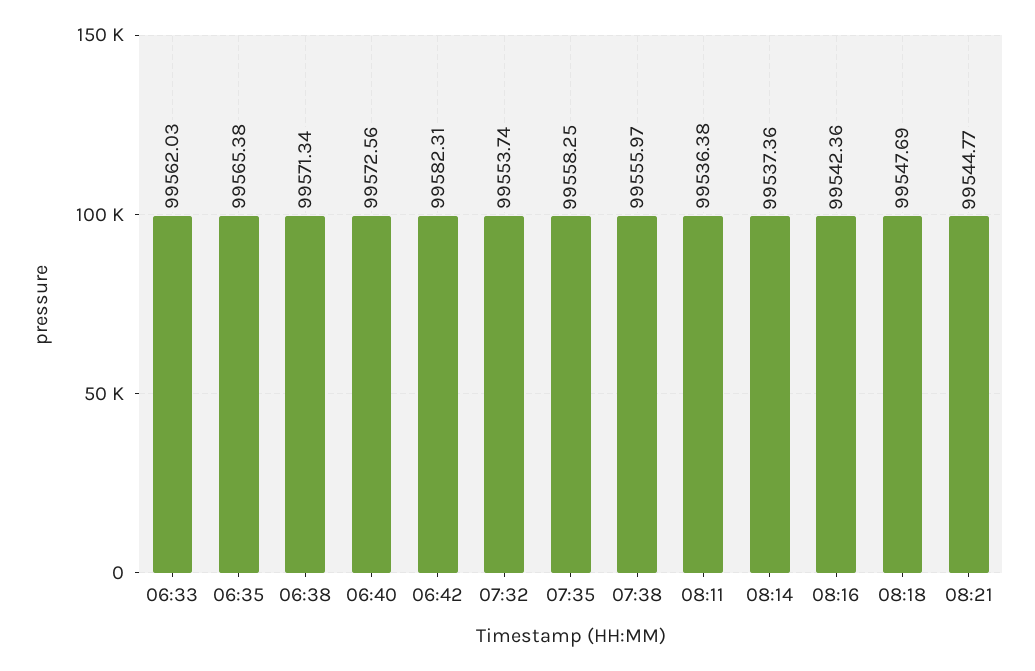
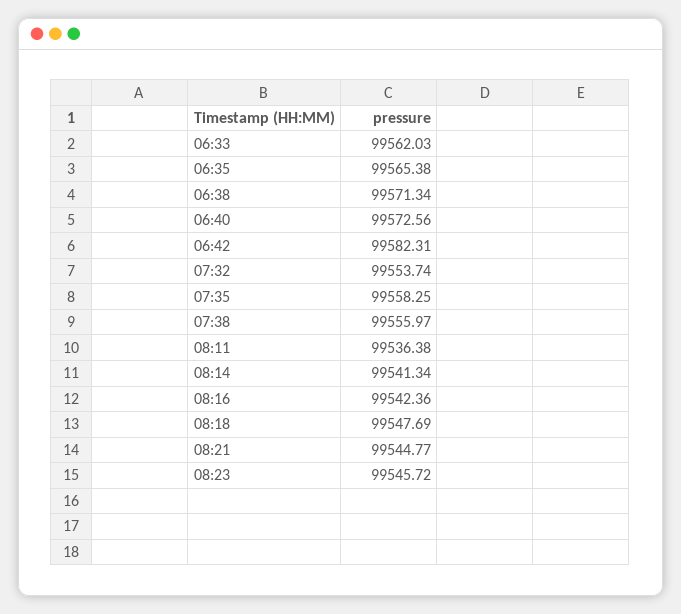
08:14: 99537.36 -> 99541.34
08:23: none -> 99545.72

